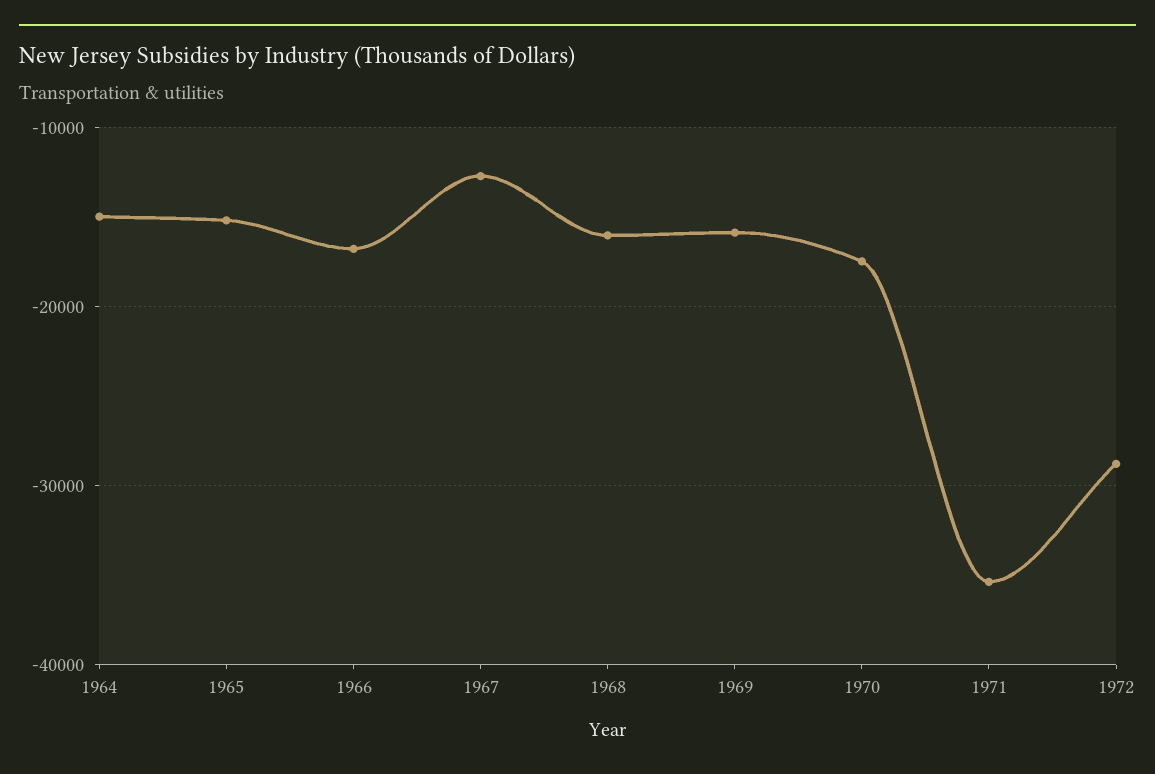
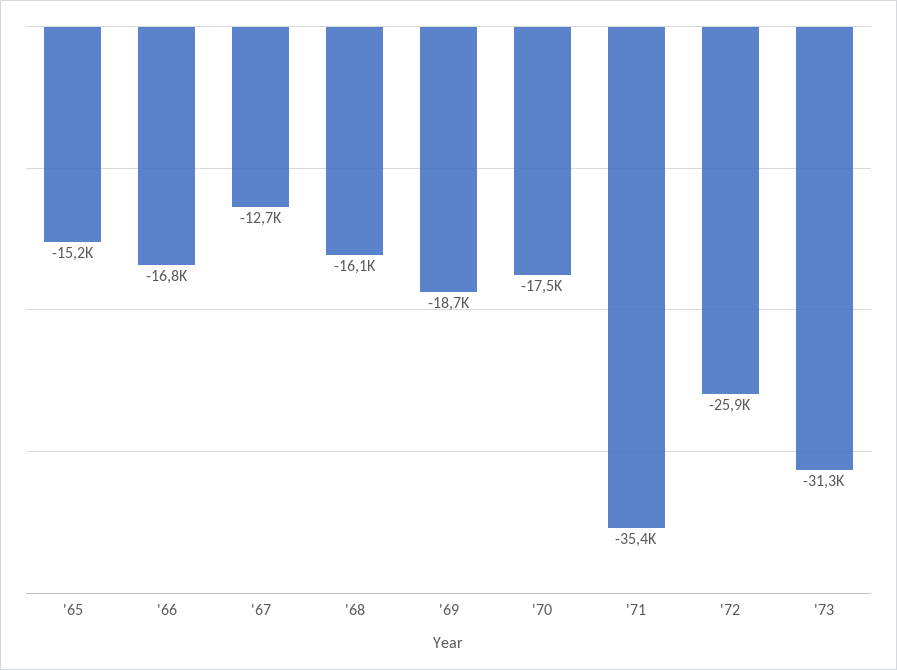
1964: -15000 -> none
1969: -16000 -> -18700
1972: -29000 -> -25900
'73: none -> -31300

